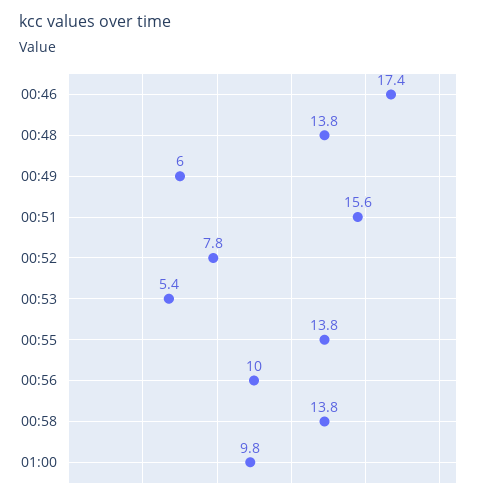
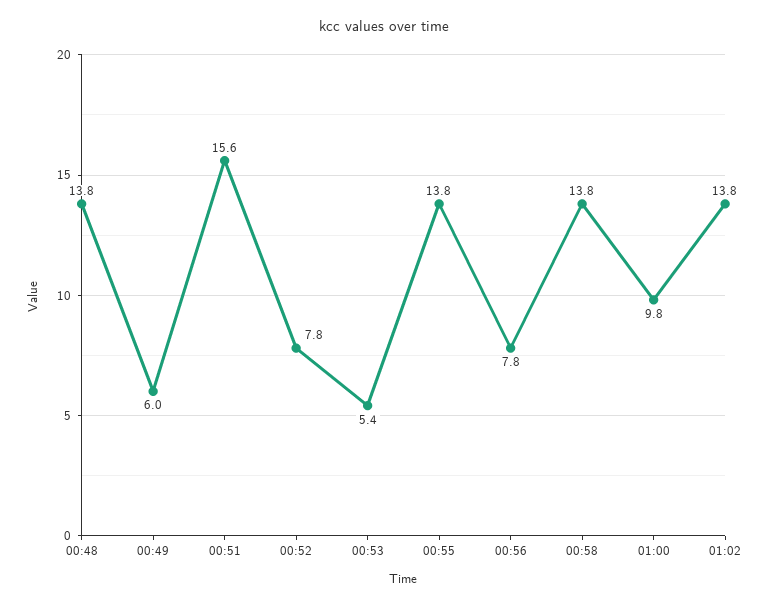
00:46: 17.4 -> none
00:56: 10 -> 7.8
01:02: none -> 13.8

